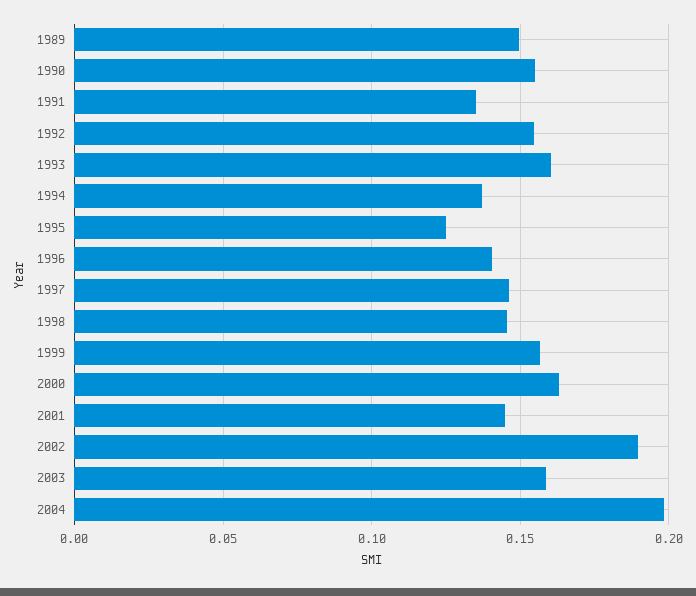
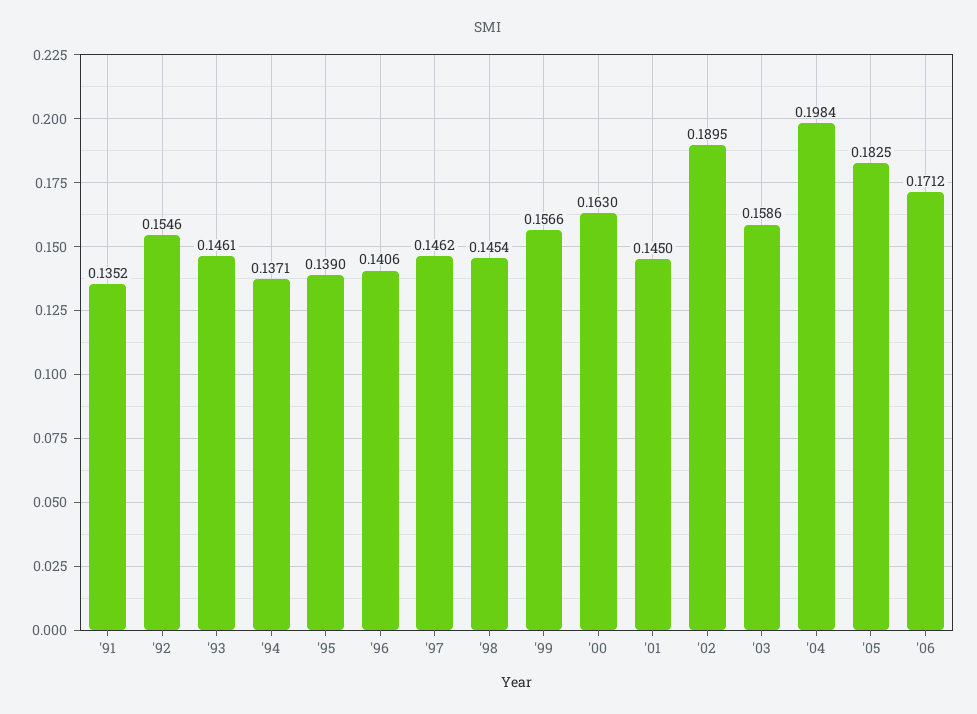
1989: 0.15 -> none
1990: 0.155 -> none
1993: 0.16 -> 0.1461
1995: 0.125 -> 0.139
'05: none -> 0.1825
'06: none -> 0.1712

